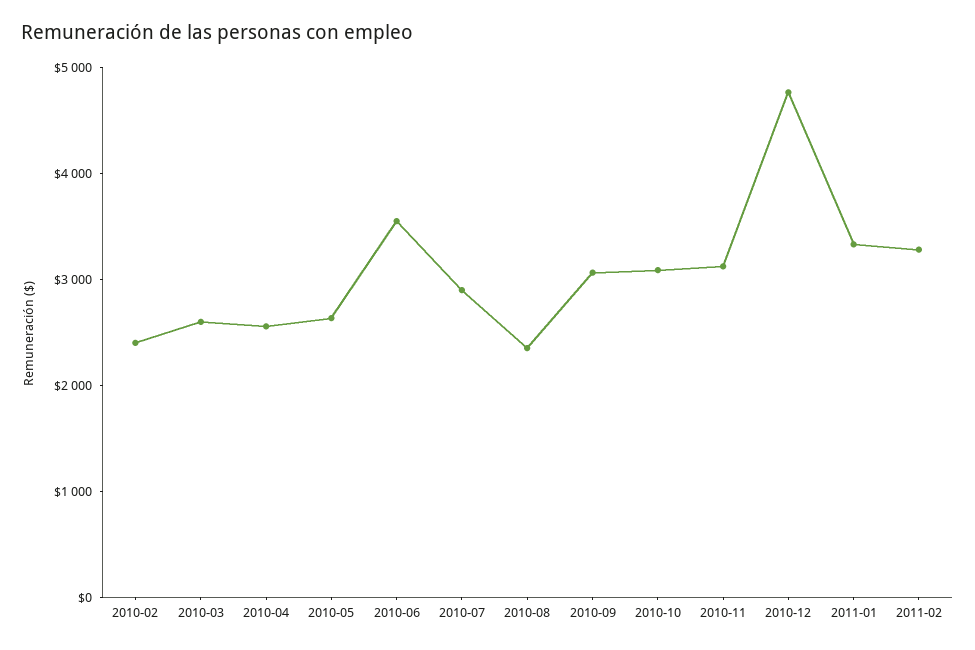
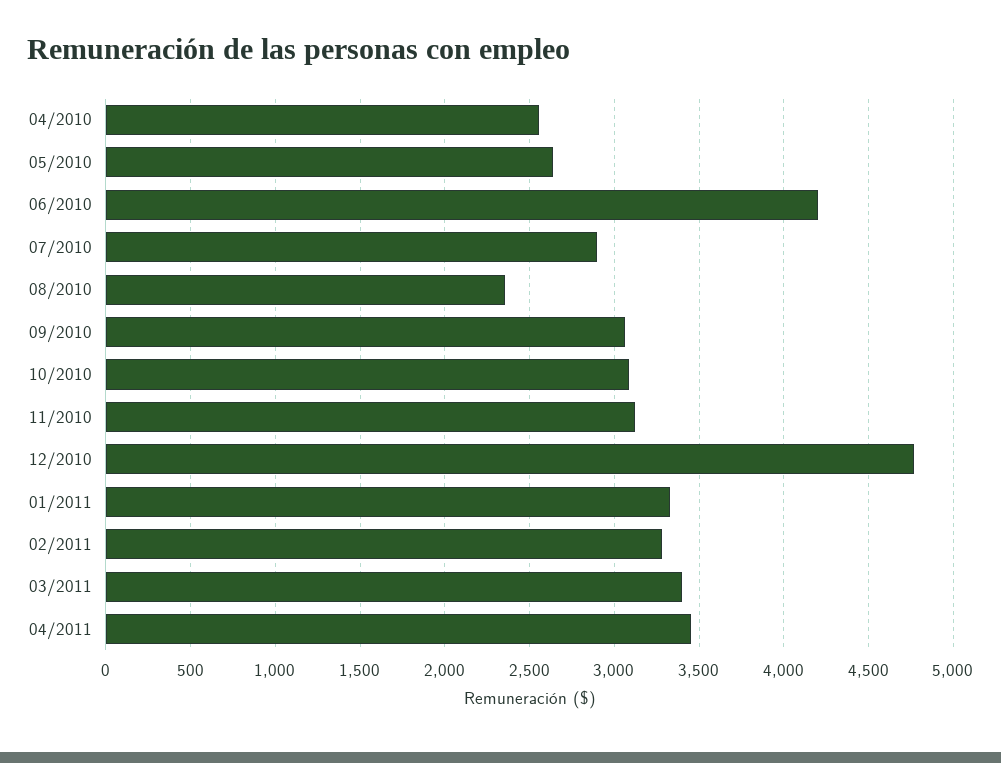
2010-02: 2400 -> none
2010-03: 2600 -> none
2010-06: 3600 -> 4200
03/2011: none -> 3400
04/2011: none -> 3450

